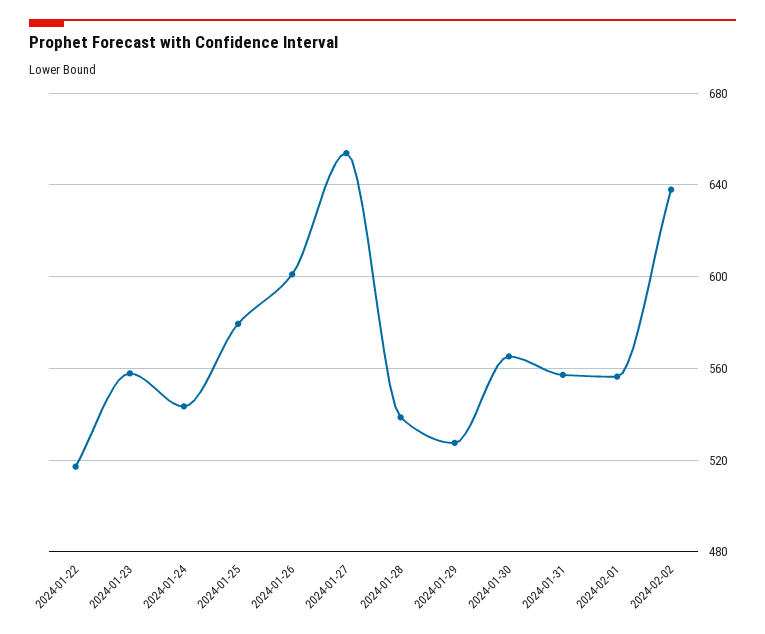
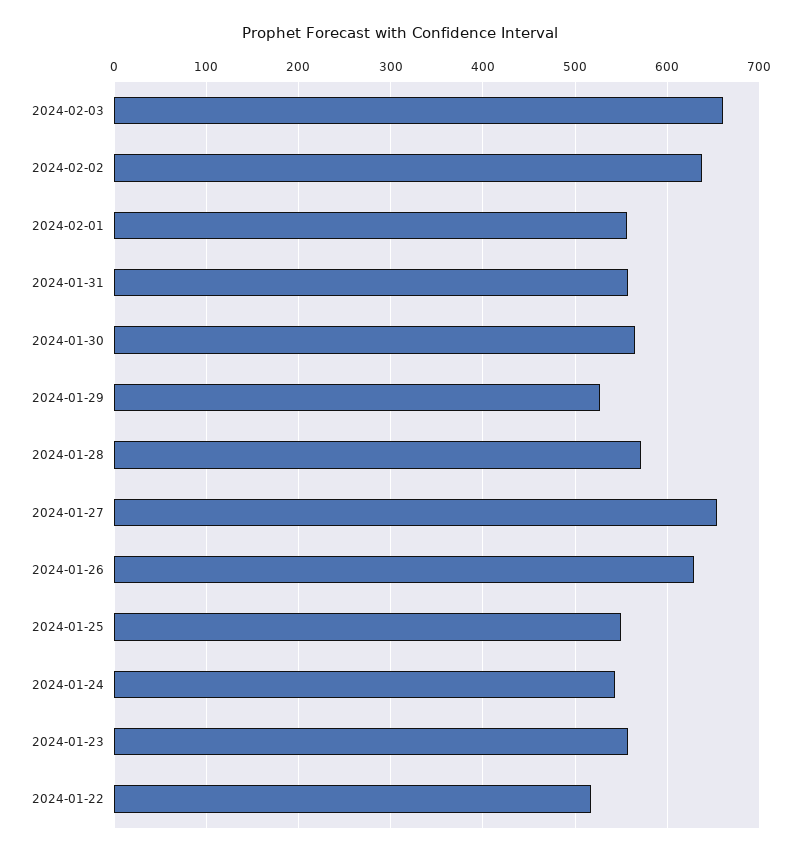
2024-01-25: 580 -> 550
2024-01-26: 600 -> 630
2024-01-28: 540 -> 570
2024-02-03: none -> 660

